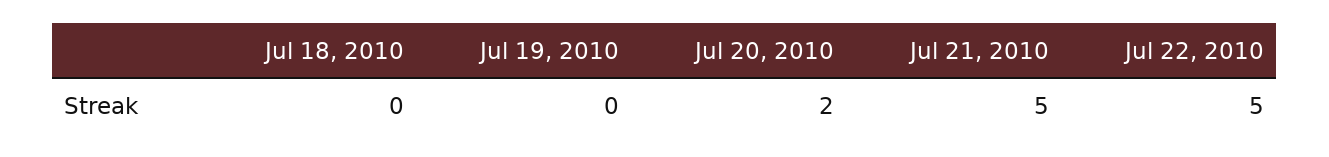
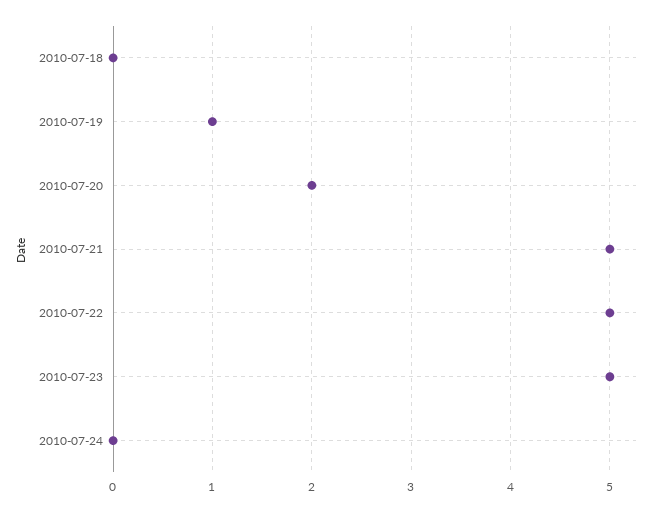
Jul 19, 2010: 0 -> 1
2010-07-23: none -> 5
2010-07-24: none -> 0

